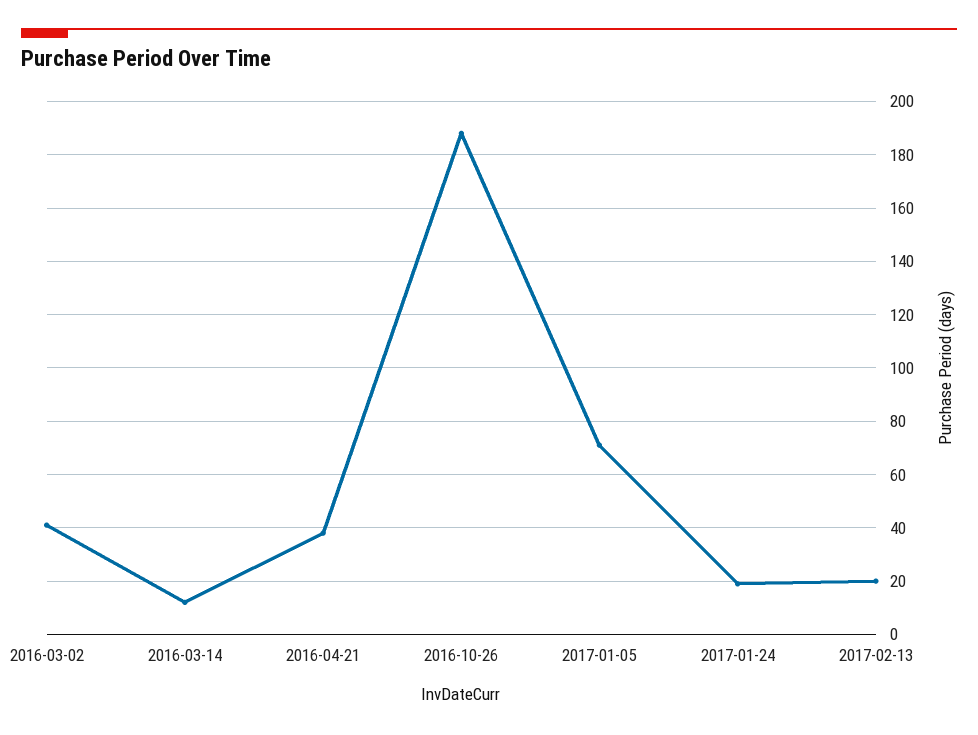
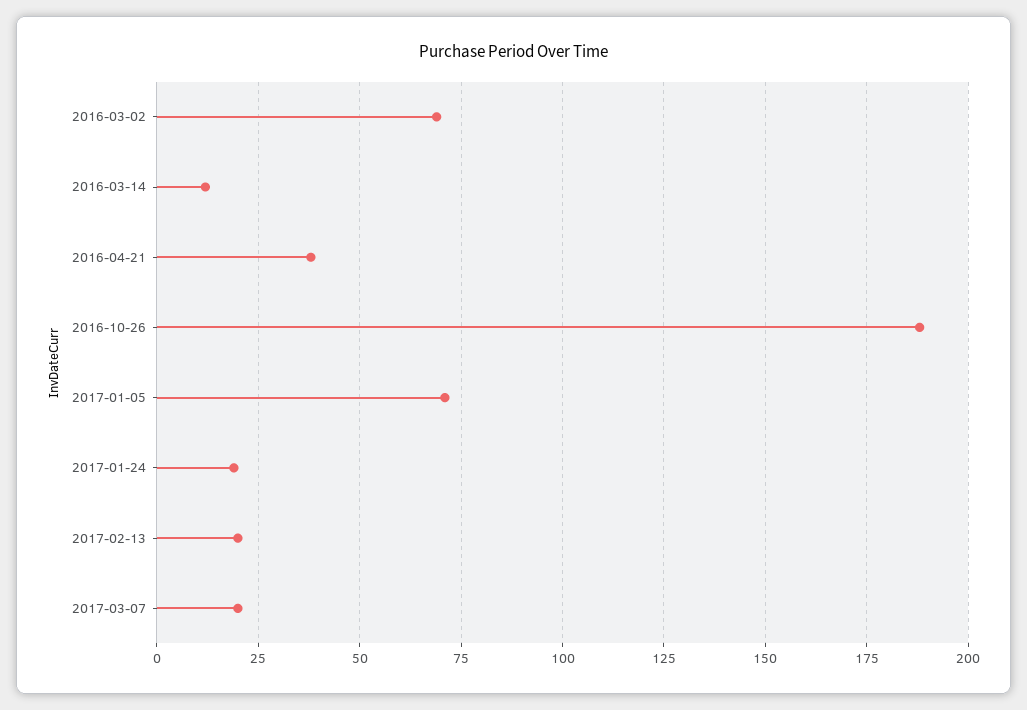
2016-03-02: 40 -> 70
2017-03-07: none -> 20

